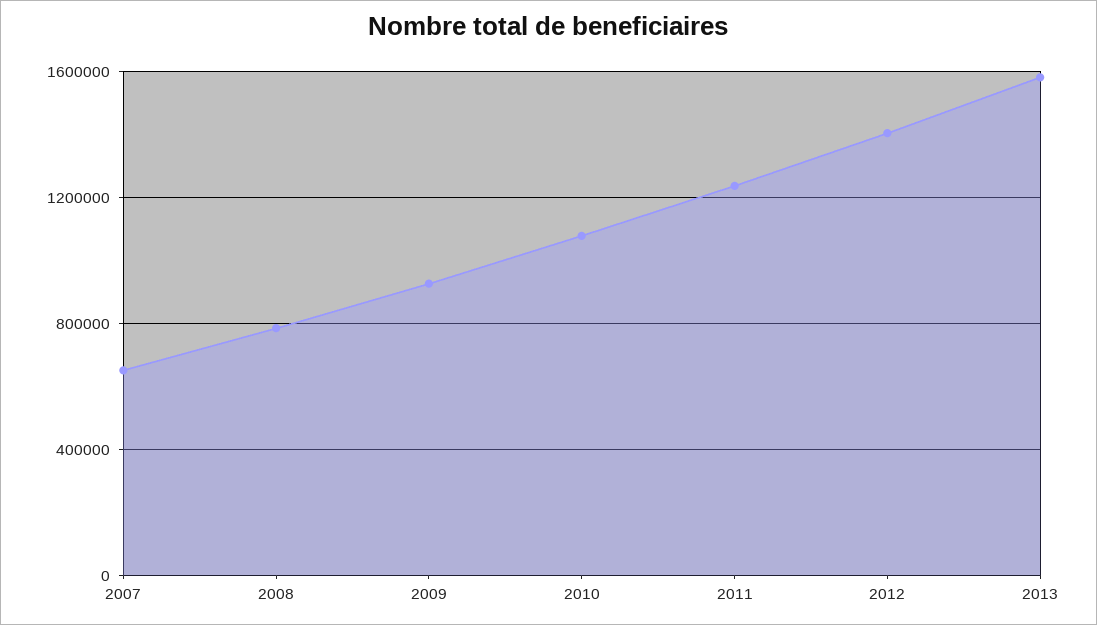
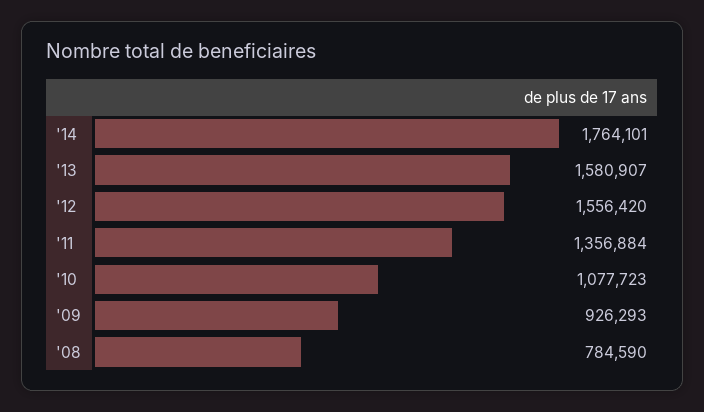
2007: 650000 -> none
2011: 1250000 -> 1356884
2012: 1400000 -> 1556420
'14: none -> 1764101

